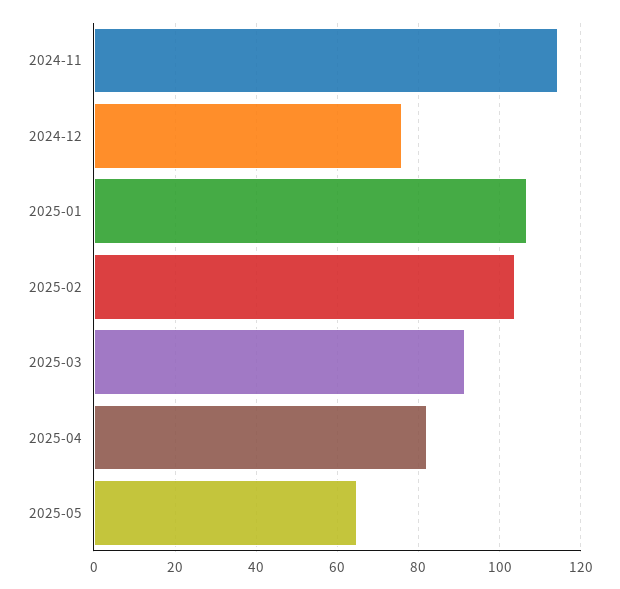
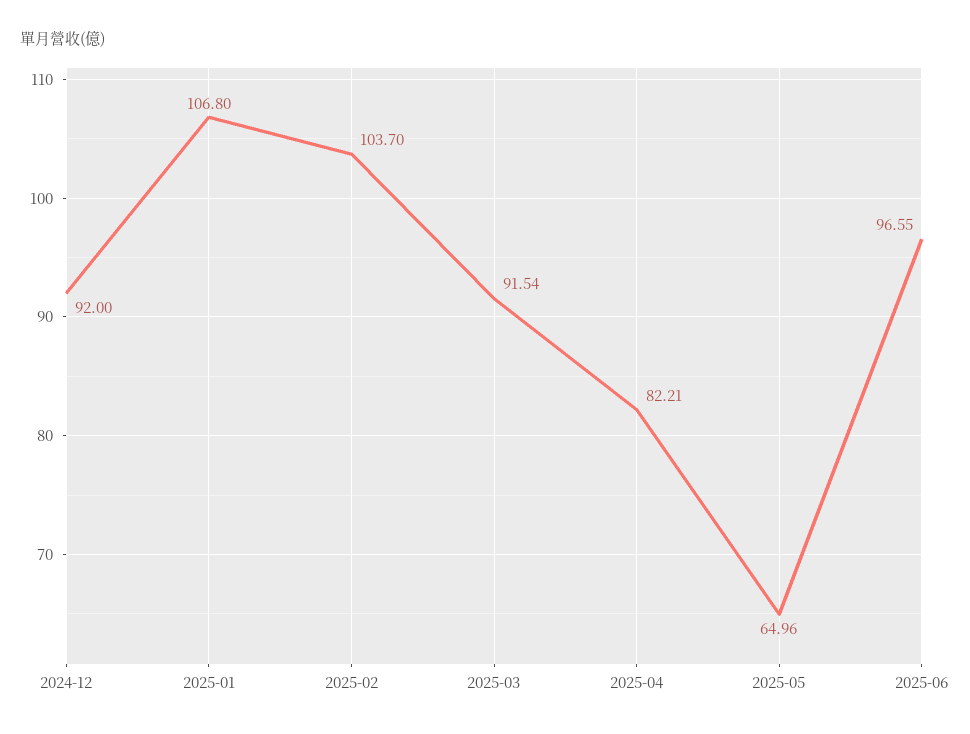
2024-11: 114 -> none
2024-12: 76 -> 92
2025-06: none -> 96.55

